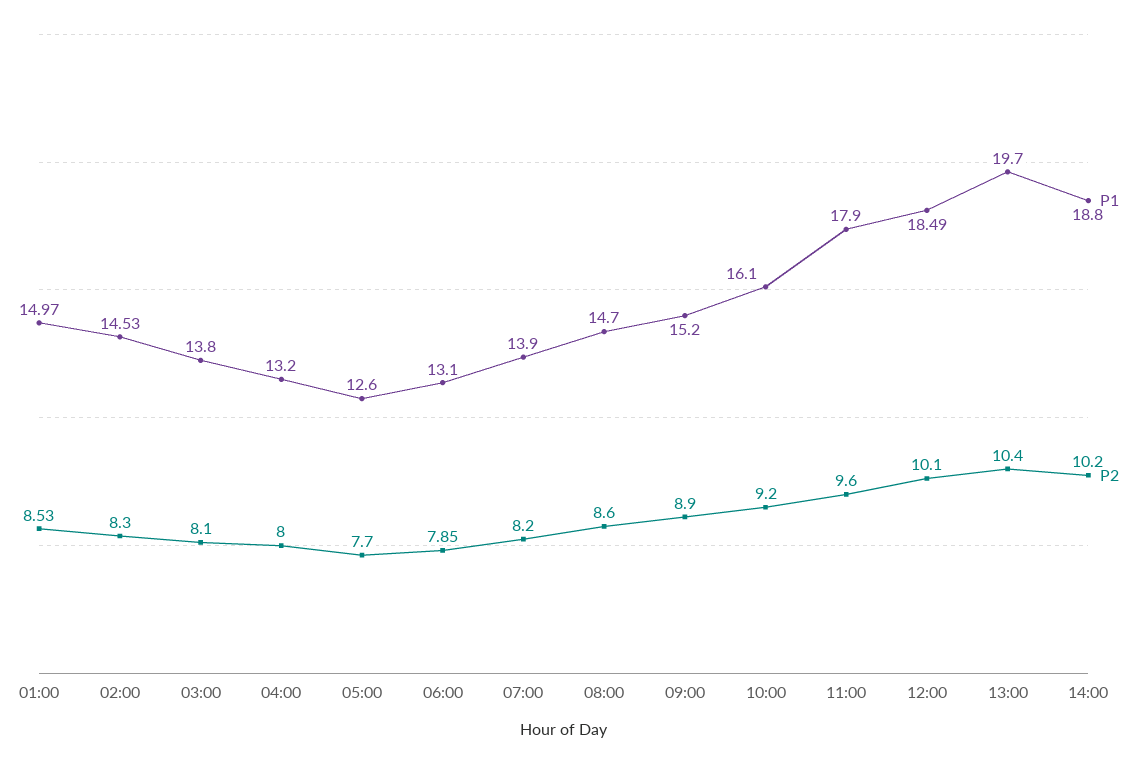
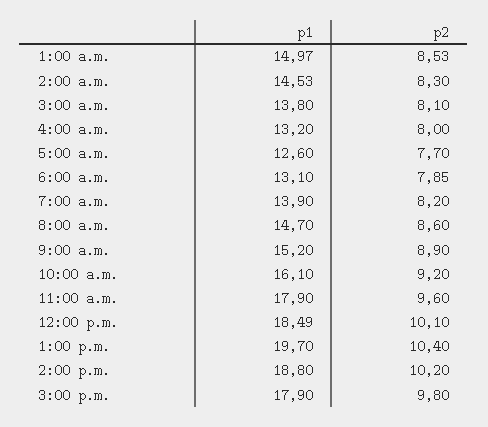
P1, 3:00 p.m.: none -> 17.9
P2, 3:00 p.m.: none -> 9.8

